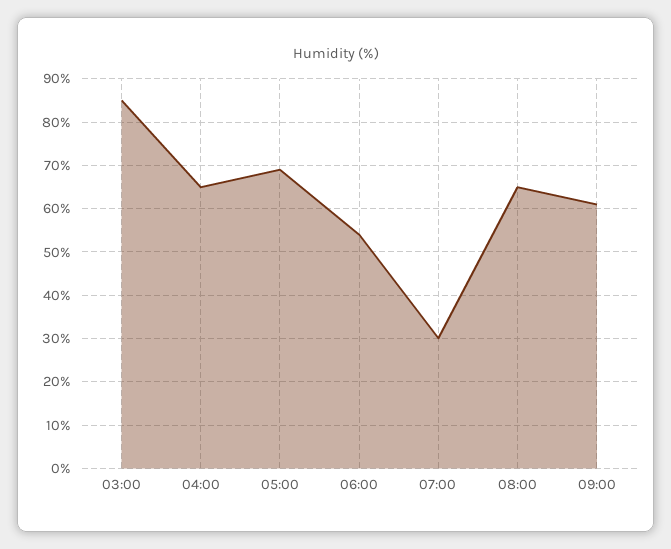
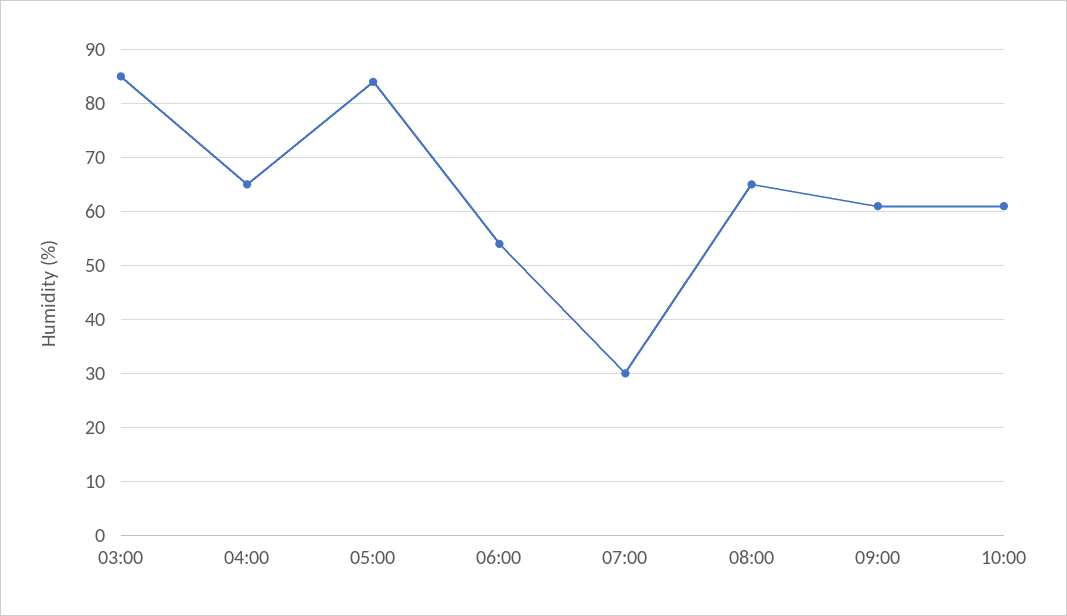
05:00: 70 -> 85
10:00: none -> 60

